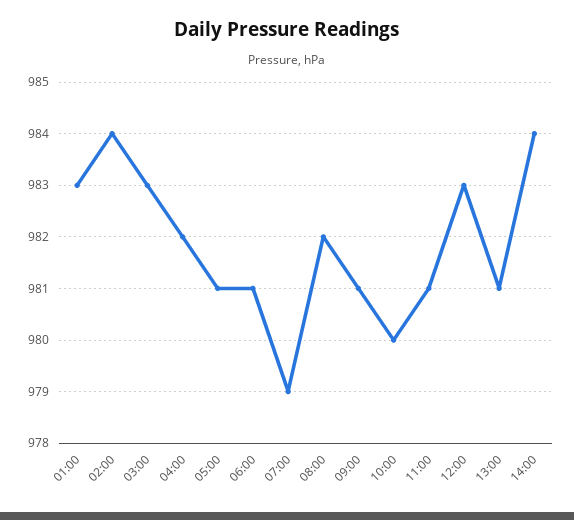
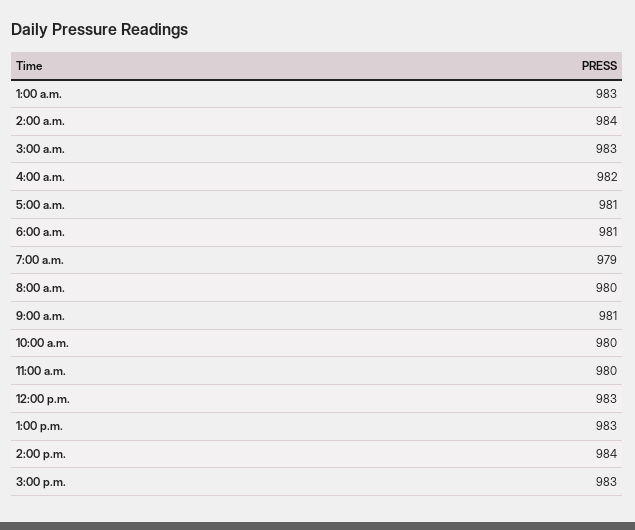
08:00: 982 -> 980
11:00: 981 -> 980
13:00: 981 -> 983
3:00 p.m.: none -> 983

